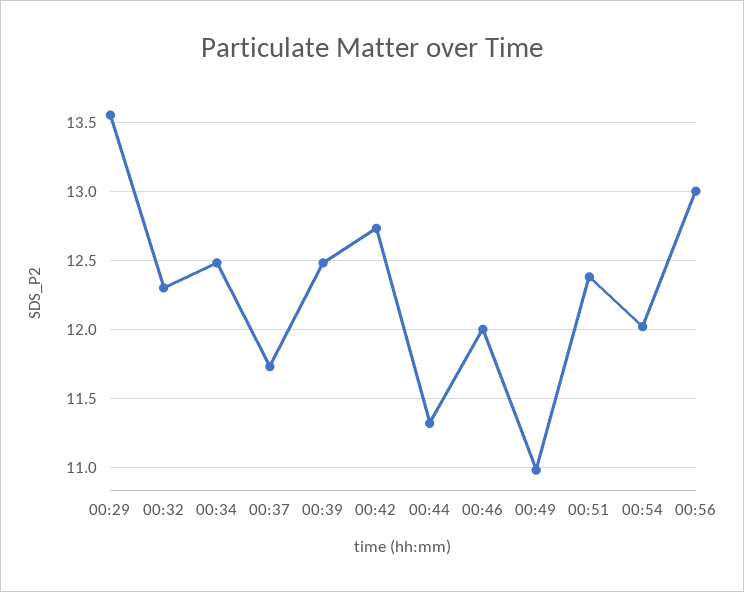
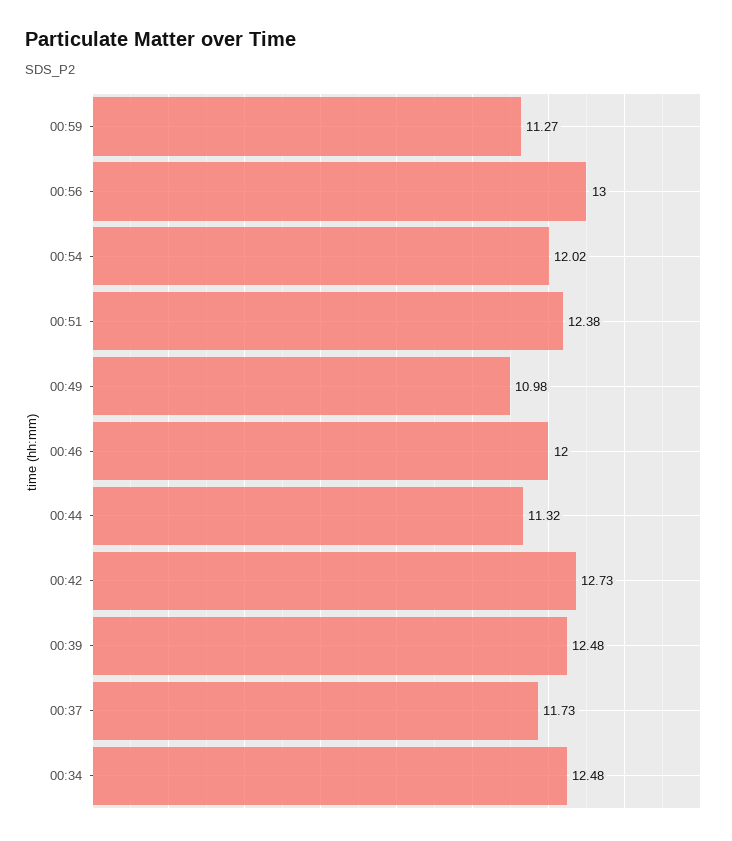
00:29: 13.55 -> none
00:32: 12.3 -> none
00:59: none -> 11.27

